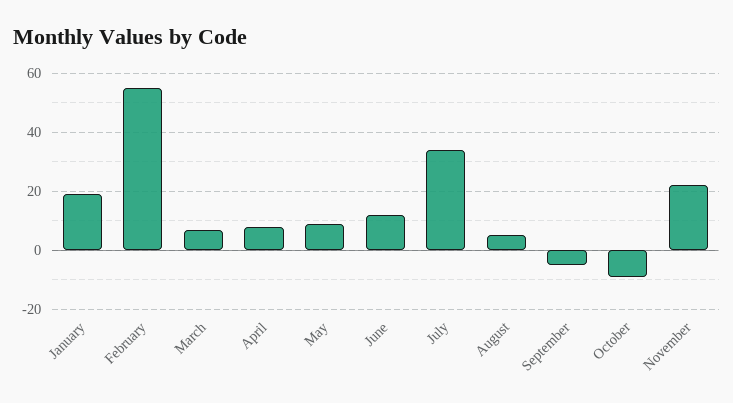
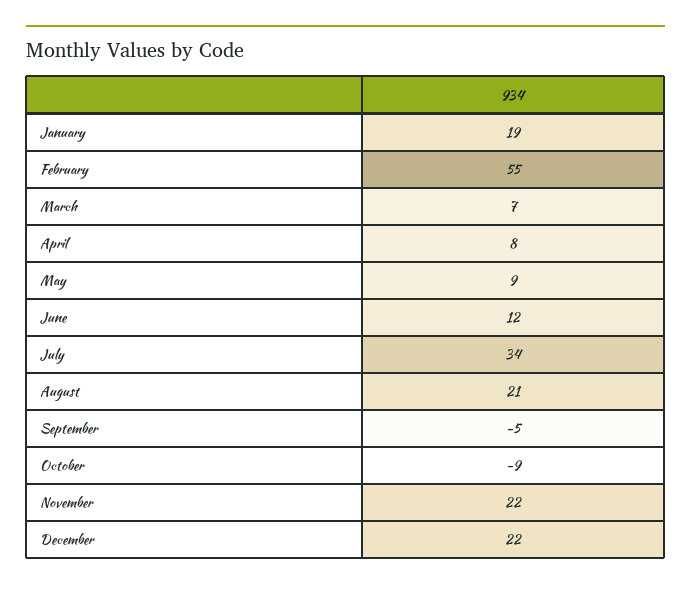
August: 5 -> 21
December: none -> 22

